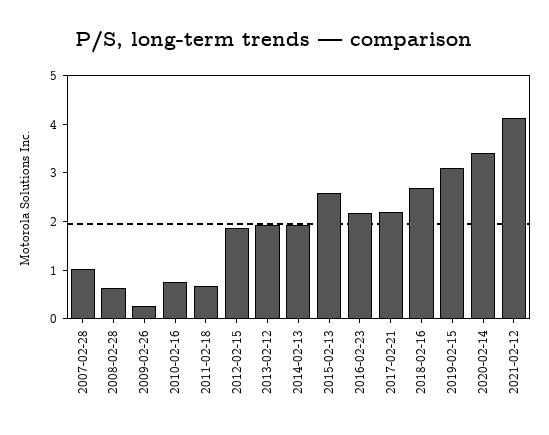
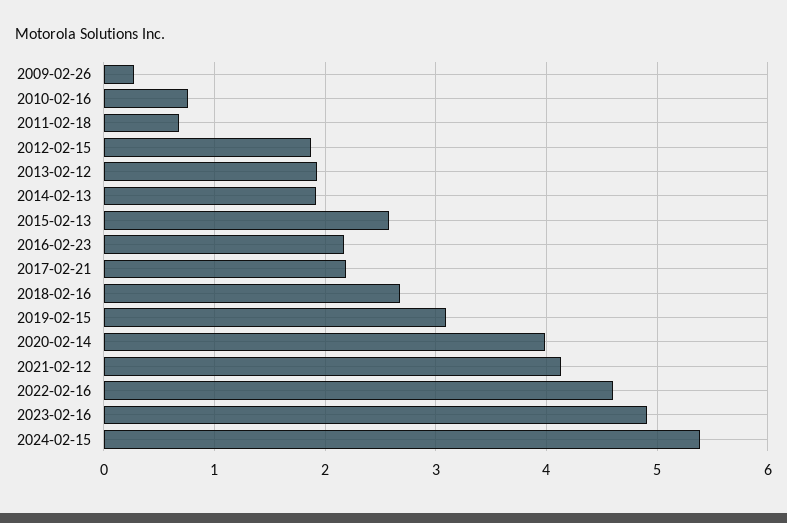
2007-02-28: 1 -> none
2008-02-28: 0.6 -> none
2020-02-14: 3.4 -> 4
2022-02-16: none -> 4.6
2023-02-16: none -> 4.9
2024-02-15: none -> 5.4

